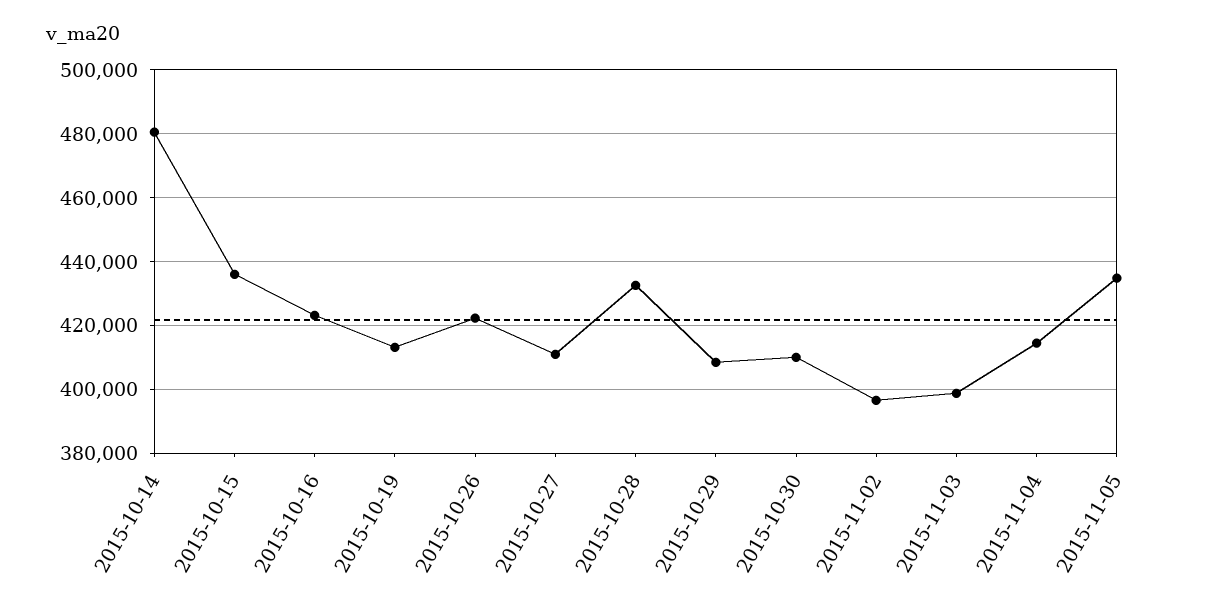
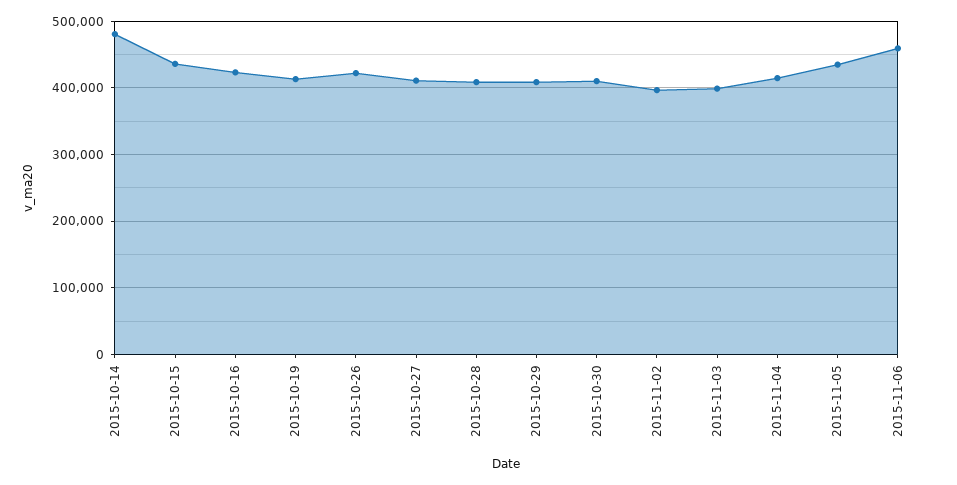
2015-10-28: 432000 -> 410000
2015-11-06: none -> 460000

